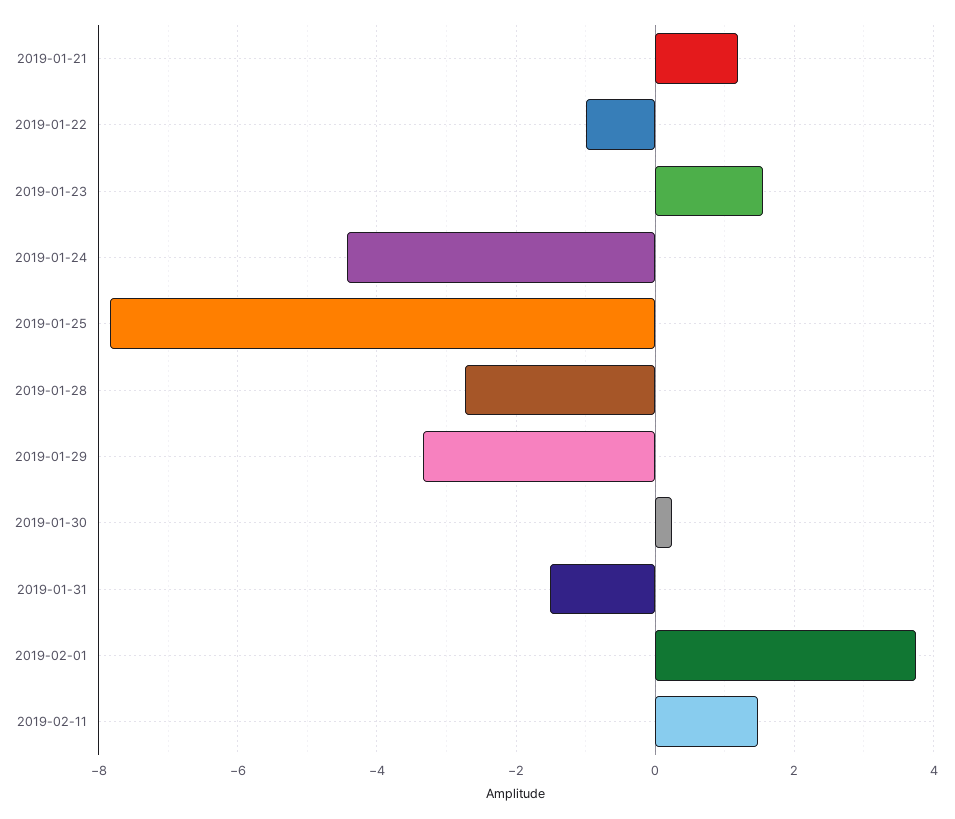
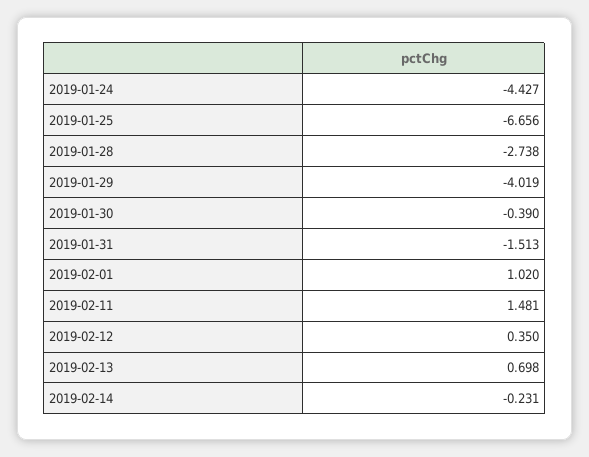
2019-01-21: 1.2 -> none
2019-01-22: -1 -> none
2019-01-23: 1.6 -> none
2019-01-25: -7.8 -> -6.656
2019-01-29: -3.4 -> -4.019
2019-01-30: 0.2 -> -0.39
2019-02-01: 3.8 -> 1.02
2019-02-12: none -> 0.35
2019-02-13: none -> 0.698
2019-02-14: none -> -0.231

